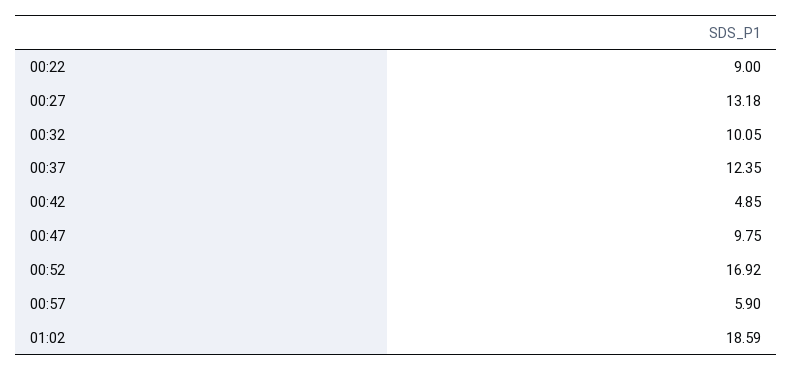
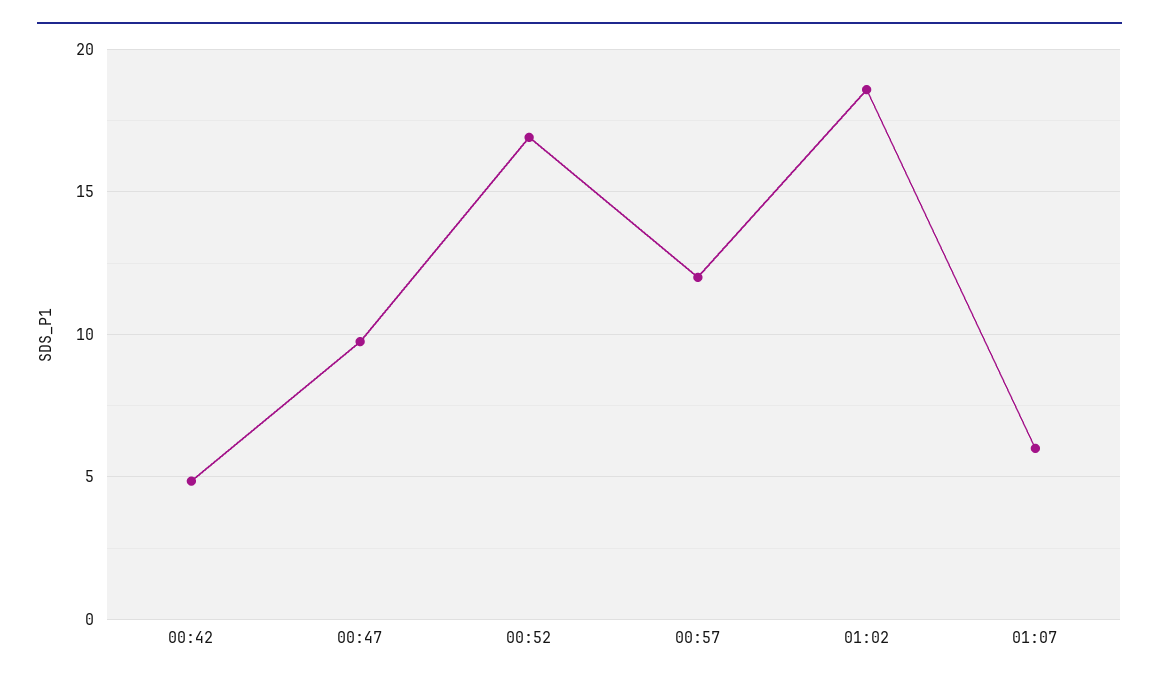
00:22: 9 -> none
00:27: 13.18 -> none
00:32: 10.05 -> none
00:37: 12.35 -> none
00:57: 5.9 -> 12
01:07: none -> 6

